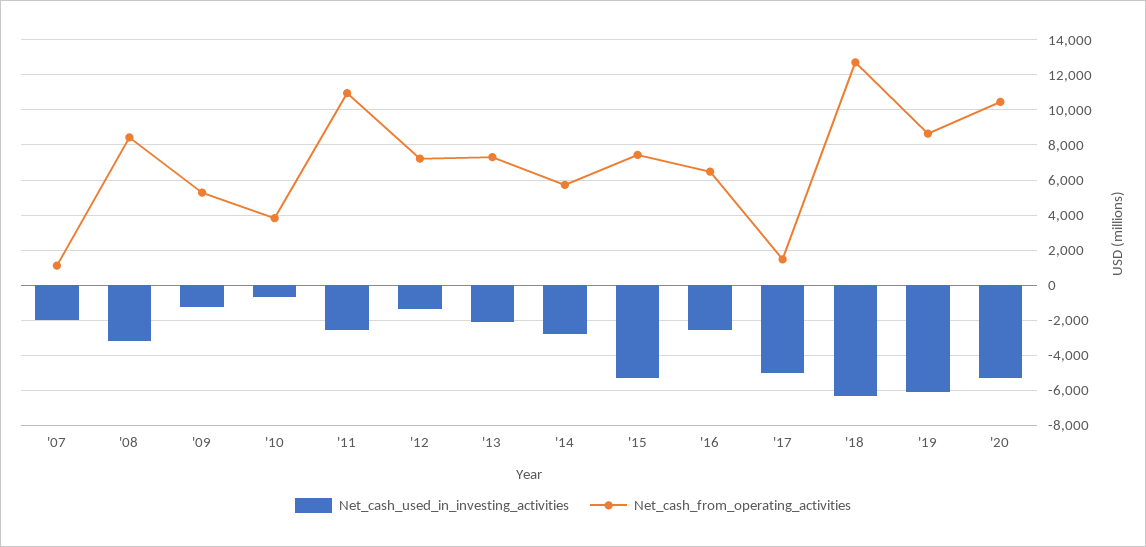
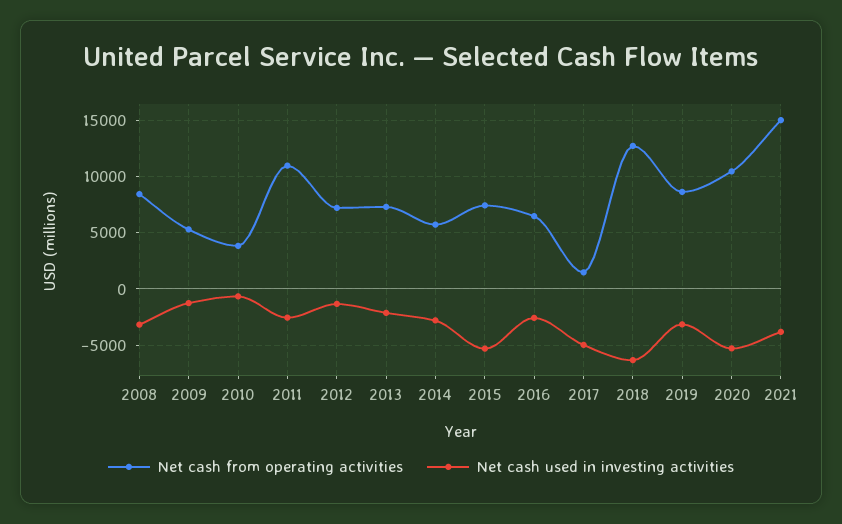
Net_cash_used_in_investing_activities, '07: -2000 -> none
Net_cash_from_operating_activities, '07: 1000 -> none
Net_cash_used_in_investing_activities, '19: -6000 -> -3000
Net_cash_from_operating_activities, 2021: none -> 15000
Net_cash_used_in_investing_activities, 2021: none -> -4000

